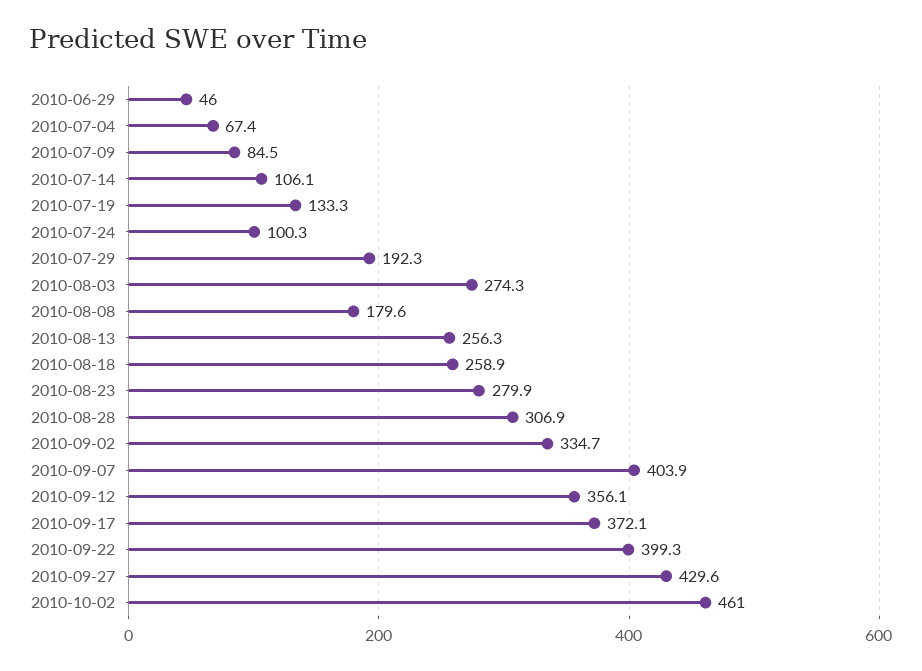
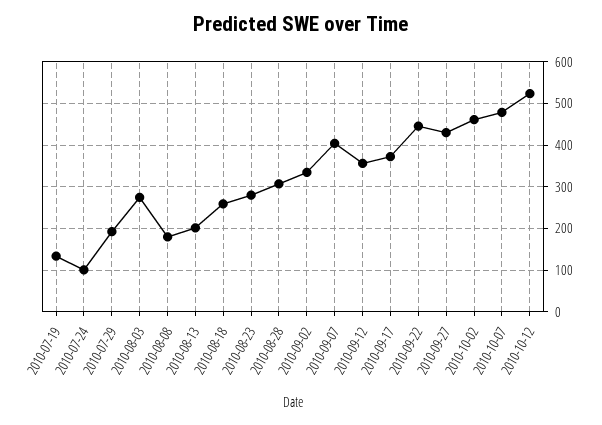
2010-06-29: 46 -> none
2010-07-04: 67.4 -> none
2010-07-09: 84.5 -> none
2010-07-14: 106.1 -> none
2010-08-13: 256.3 -> 200
2010-09-22: 399.3 -> 440
2010-10-07: none -> 480
2010-10-12: none -> 520

